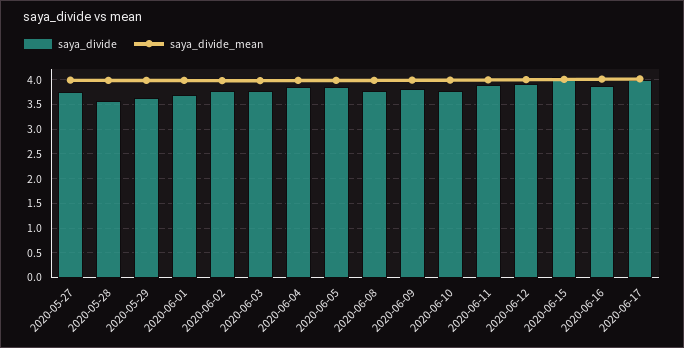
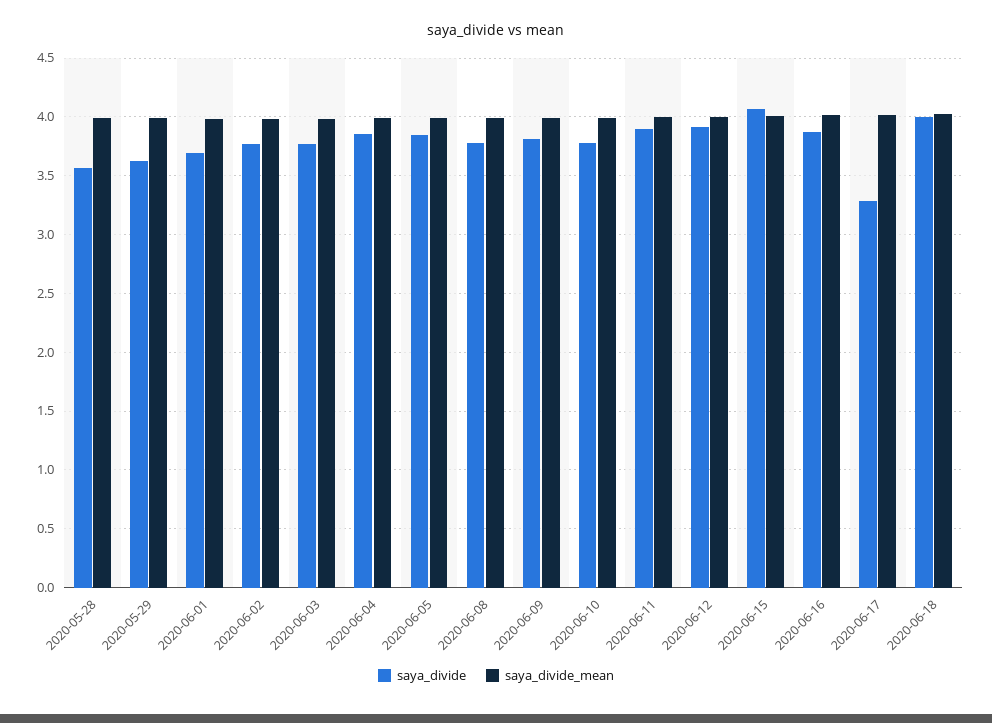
saya_divide, 2020-05-27: 3.75 -> none
saya_divide_mean, 2020-05-27: 4 -> none
saya_divide, 2020-06-17: 4 -> 3.3
saya_divide, 2020-06-18: none -> 4
saya_divide_mean, 2020-06-18: none -> 4

